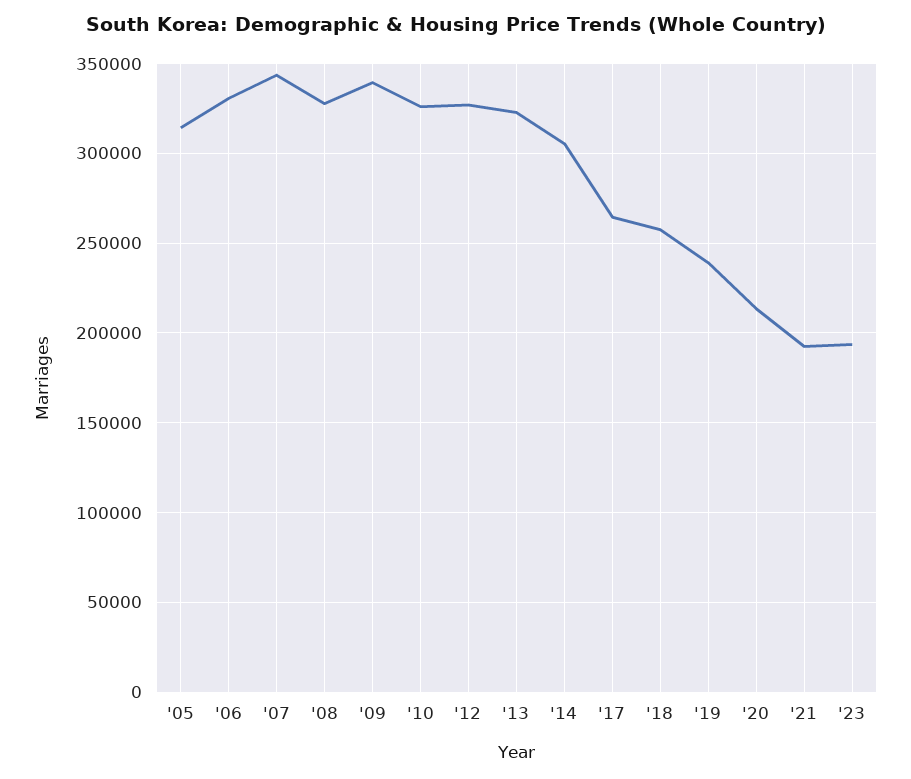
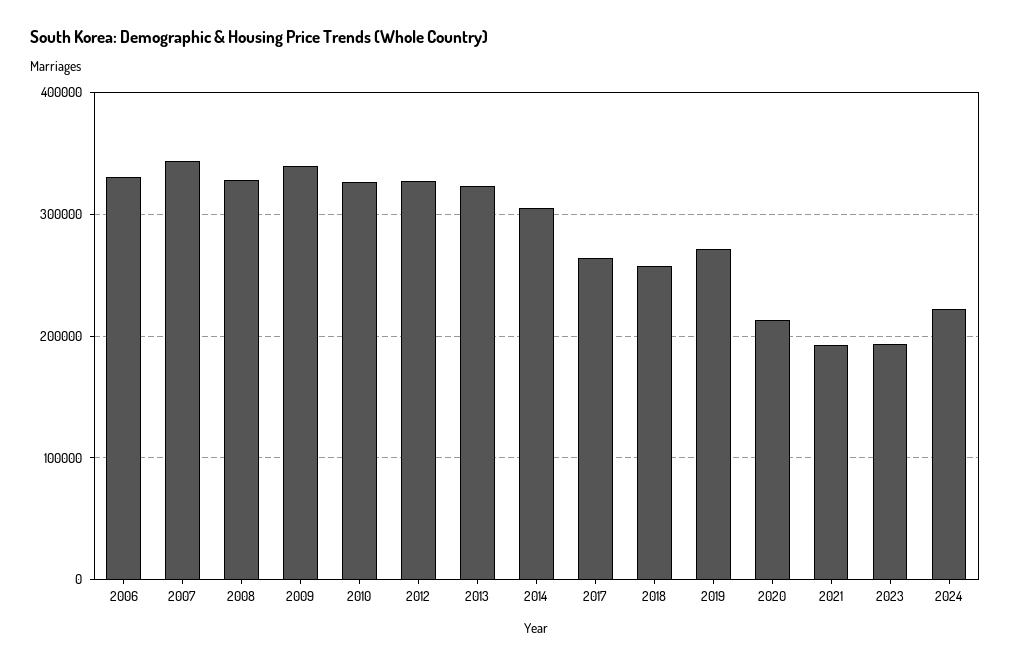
'05: 315000 -> none
'19: 240000 -> 270000
2024: none -> 220000

